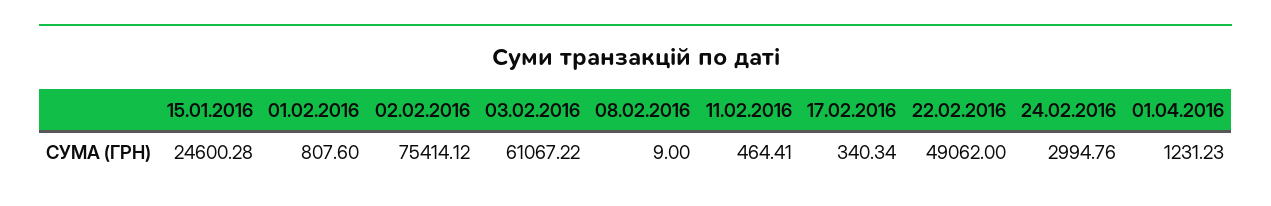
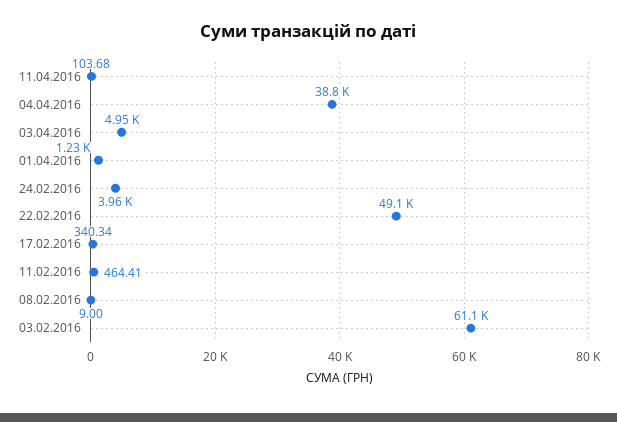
15.01.2016: 24600.28 -> none
01.02.2016: 807.6 -> none
02.02.2016: 75414.12 -> none
24.02.2016: 2994.76 -> 3960
11.04.2016: none -> 103.68
04.04.2016: none -> 38800
03.04.2016: none -> 4950

